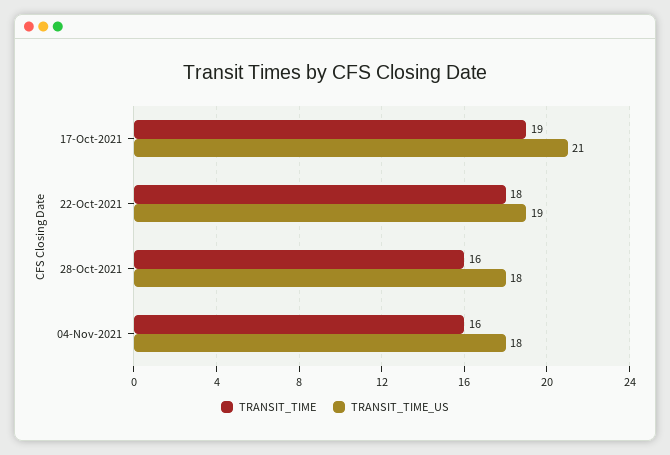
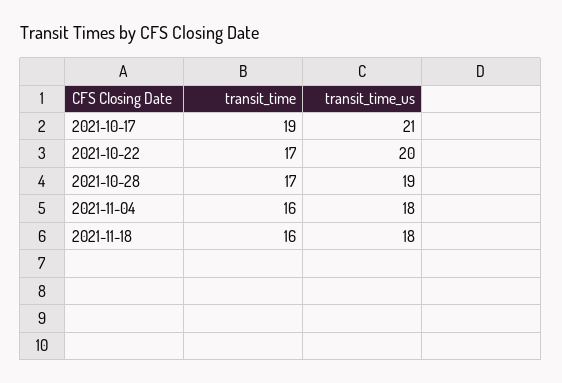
TRANSIT_TIME, 22-Oct-2021: 18 -> 17
TRANSIT_TIME_US, 22-Oct-2021: 19 -> 20
TRANSIT_TIME, 28-Oct-2021: 16 -> 17
TRANSIT_TIME_US, 28-Oct-2021: 18 -> 19
TRANSIT_TIME, 2021-11-18: none -> 16
TRANSIT_TIME_US, 2021-11-18: none -> 18

